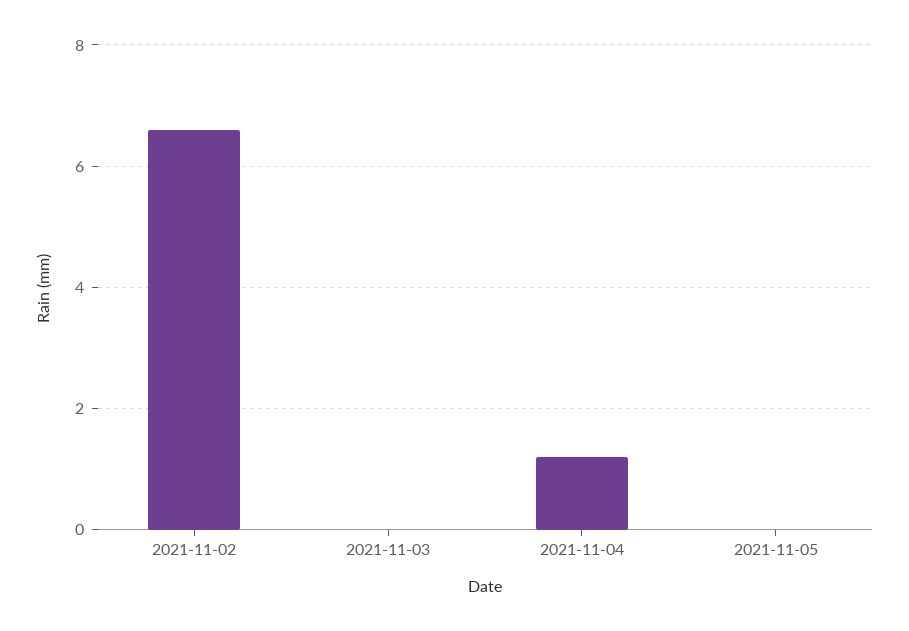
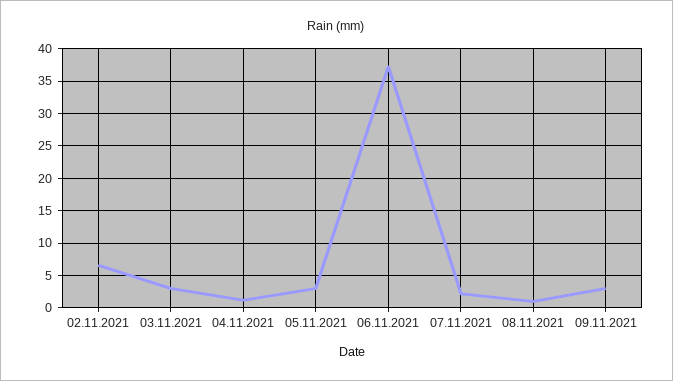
2021-11-03: 0 -> 3
2021-11-05: 0 -> 3
06.11.2021: none -> 37
07.11.2021: none -> 2
08.11.2021: none -> 1
09.11.2021: none -> 3

